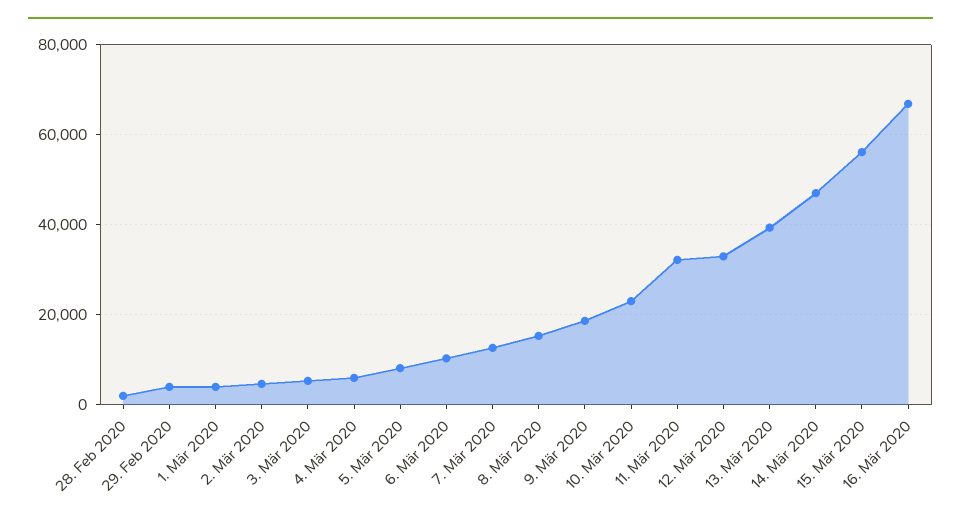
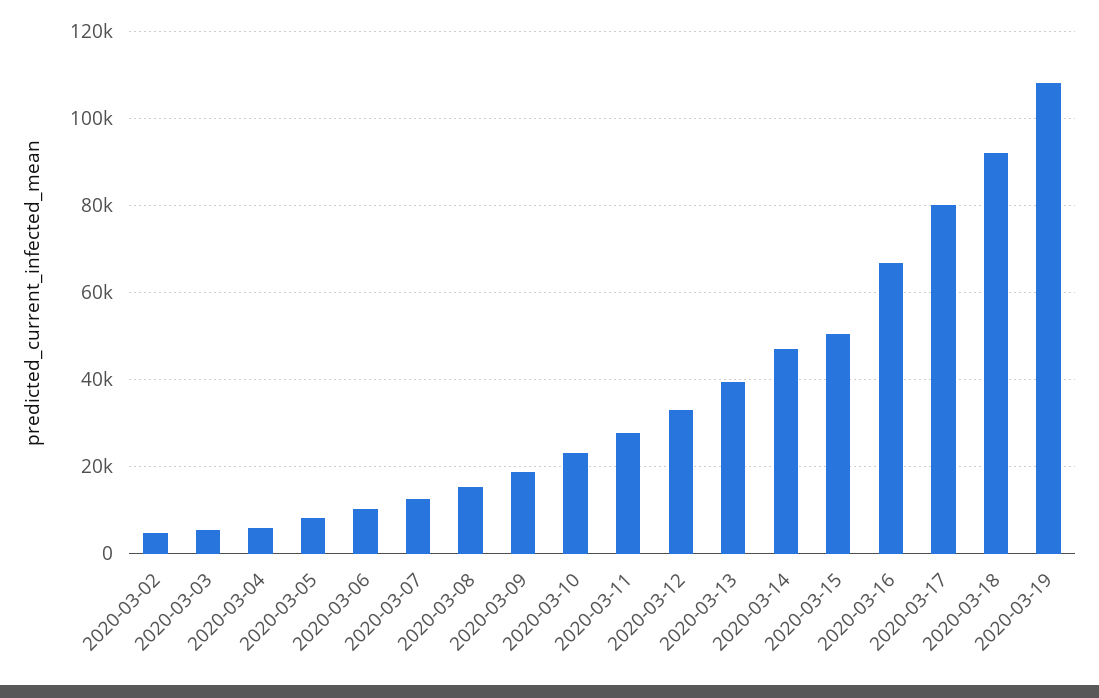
28. Feb 2020: 2000 -> none
29. Feb 2020: 4000 -> none
1. Mär 2020: 4000 -> none
11. Mär 2020: 32000 -> 28000
15. Mär 2020: 56000 -> 50000
2020-03-17: none -> 80000
2020-03-18: none -> 92000
2020-03-19: none -> 108000

